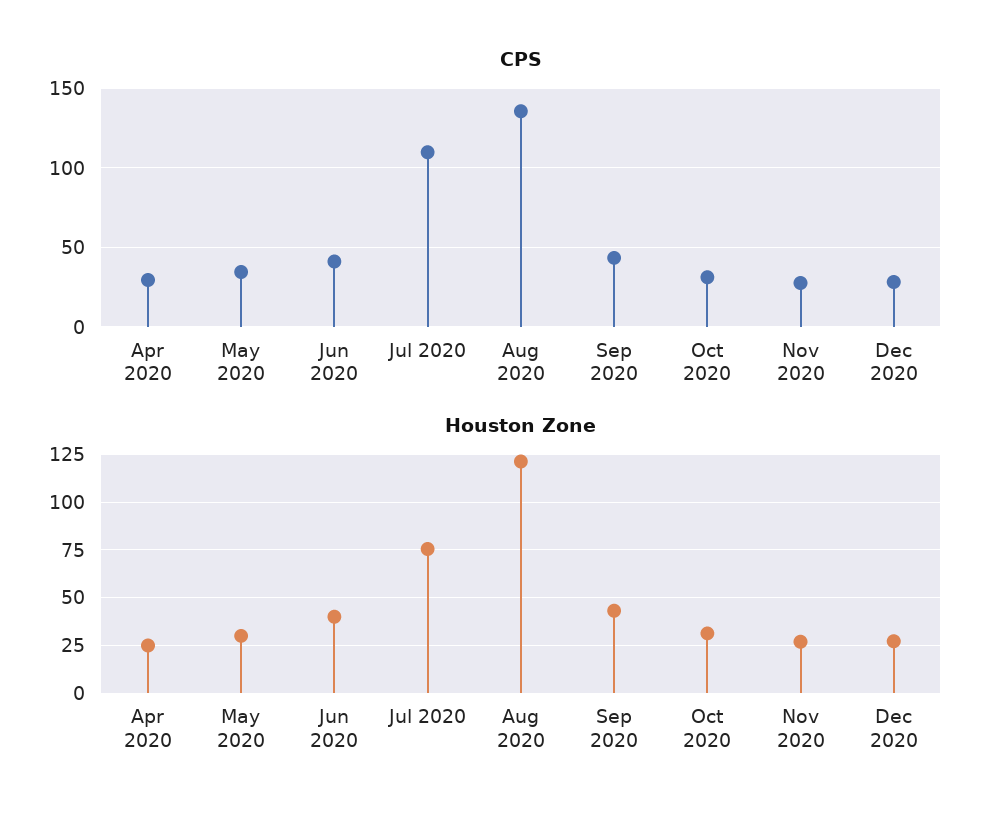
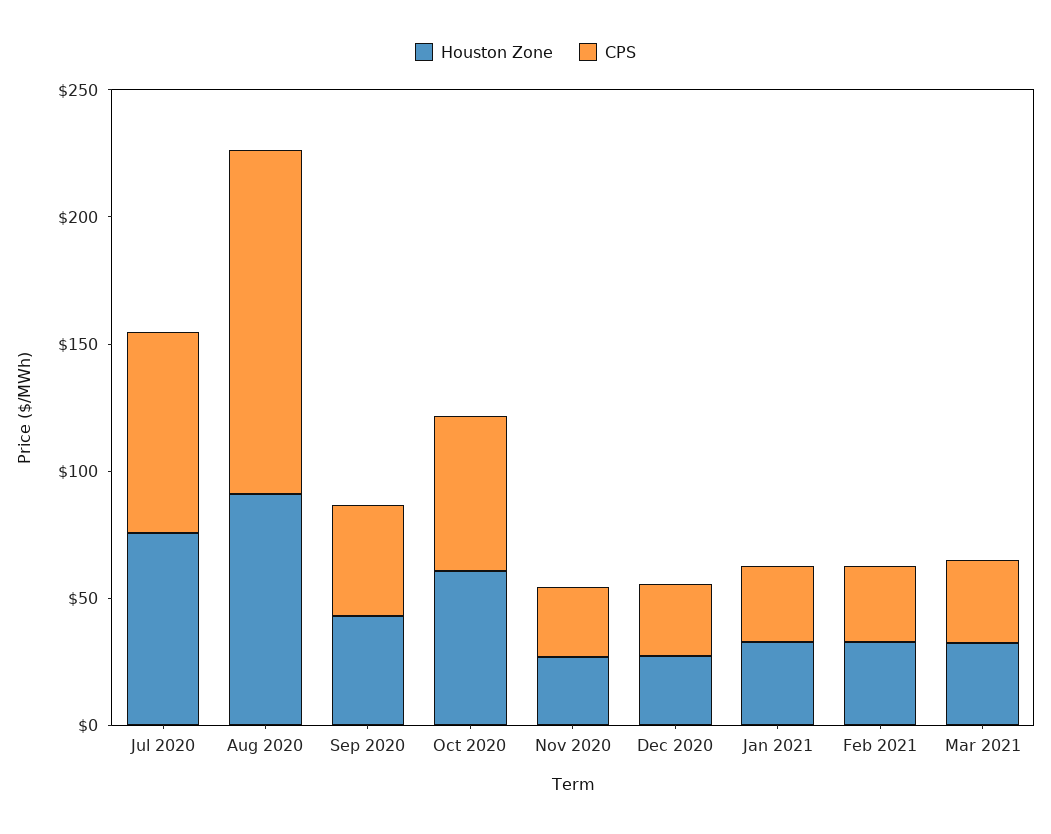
CPS, Apr 2020: 30 -> none
CPS, May 2020: 35 -> none
CPS, Jun 2020: 40 -> none
CPS, Jul 2020: 110 -> 80
CPS, Oct 2020: 30 -> 60
Houston Zone, Apr 2020: 25 -> none
Houston Zone, May 2020: 30 -> none
Houston Zone, Jun 2020: 40 -> none
Houston Zone, Aug 2020: 120 -> 90
Houston Zone, Oct 2020: 30 -> 60
Houston Zone, Jan 2021: none -> 30
CPS, Jan 2021: none -> 30
Houston Zone, Feb 2021: none -> 30
CPS, Feb 2021: none -> 30
Houston Zone, Mar 2021: none -> 30
CPS, Mar 2021: none -> 30

